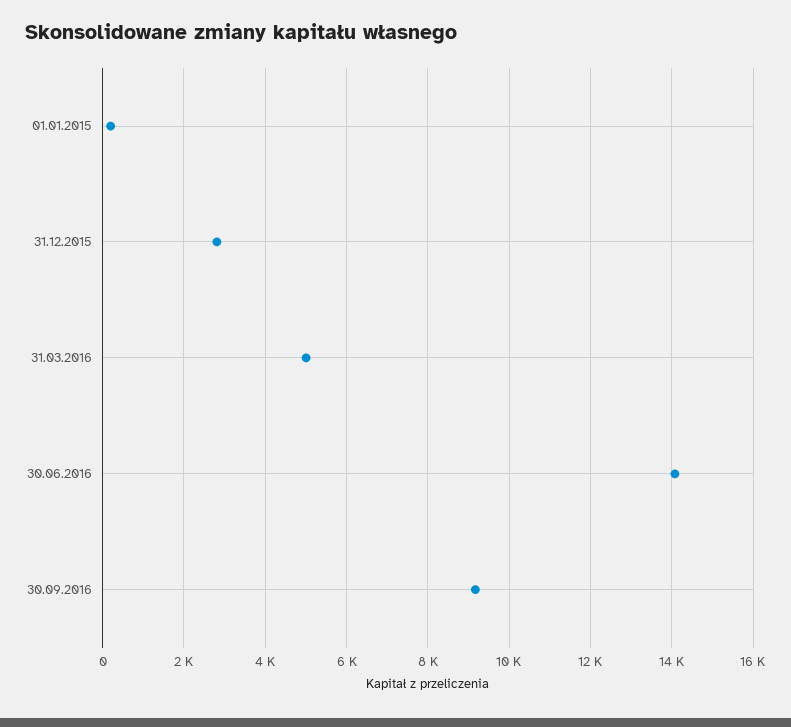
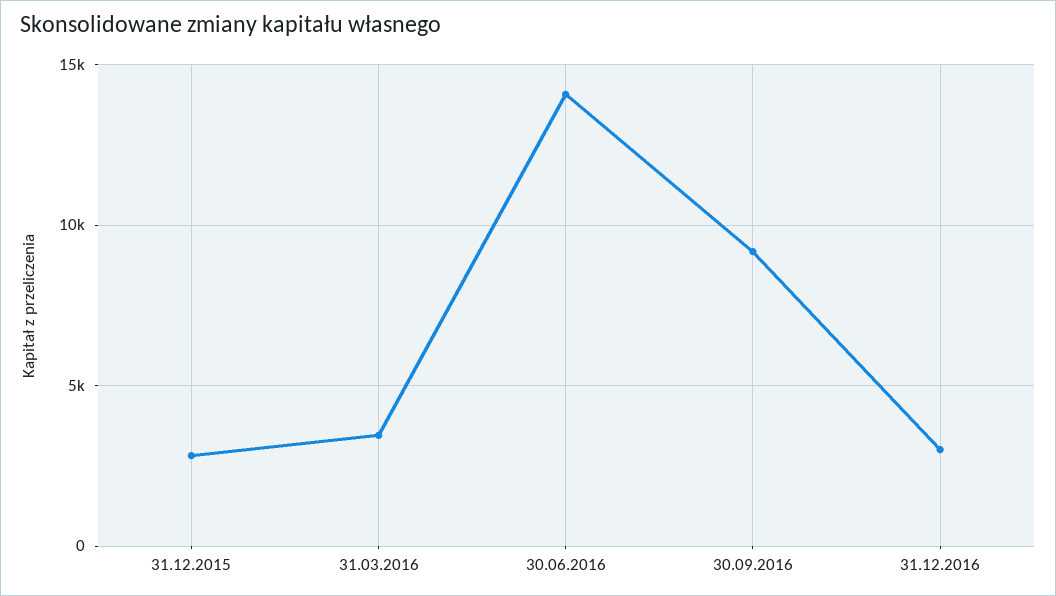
01.01.2015: 200 -> none
31.03.2016: 5000 -> 3500
31.12.2016: none -> 3000

